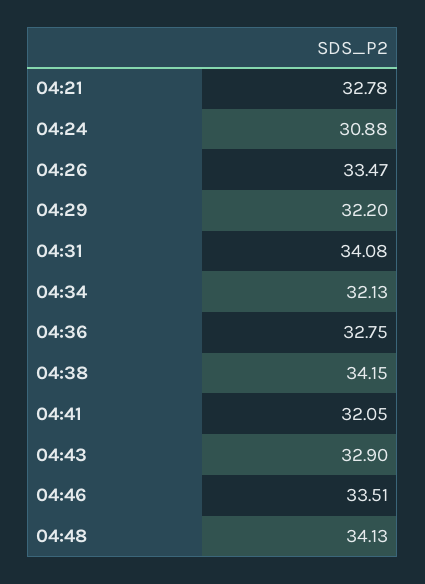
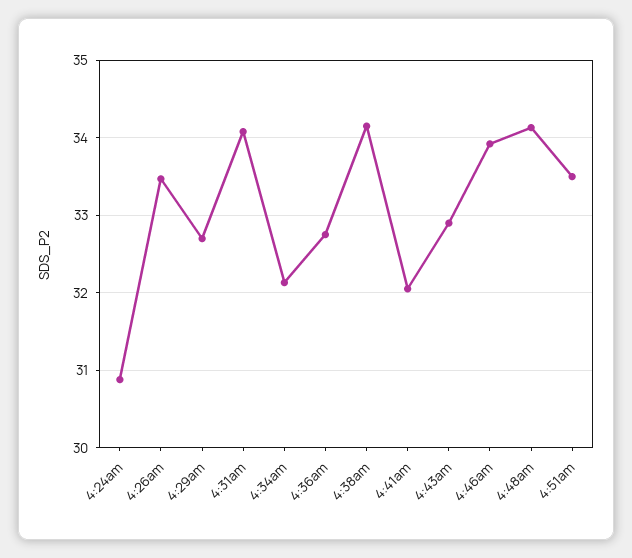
04:21: 32.78 -> none
04:29: 32.2 -> 32.7
04:46: 33.51 -> 33.9
4:51am: none -> 33.5

